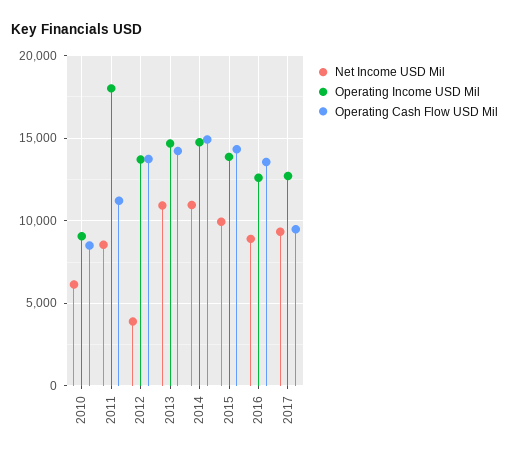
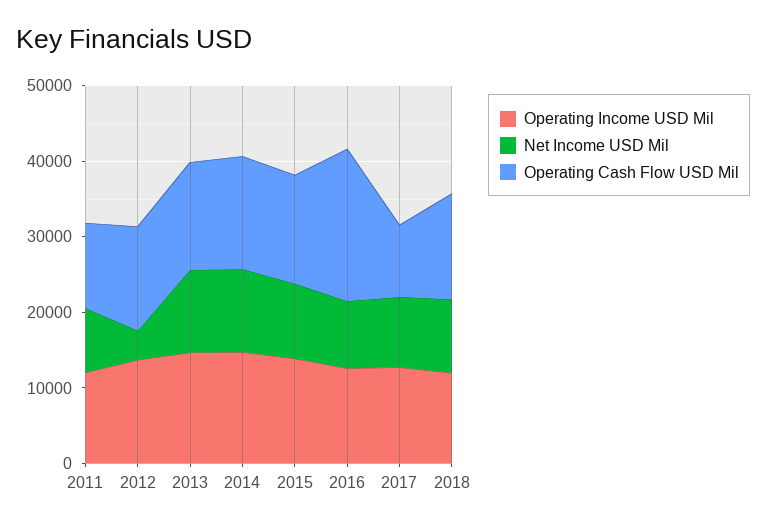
Net Income USD Mil, 2010: 6000 -> none
Operating Income USD Mil, 2010: 9000 -> none
Operating Cash Flow USD Mil, 2010: 8500 -> none
Operating Income USD Mil, 2011: 18000 -> 12000
Operating Cash Flow USD Mil, 2016: 13500 -> 20000
Operating Income USD Mil, 2018: none -> 12000
Net Income USD Mil, 2018: none -> 10000
Operating Cash Flow USD Mil, 2018: none -> 14000

